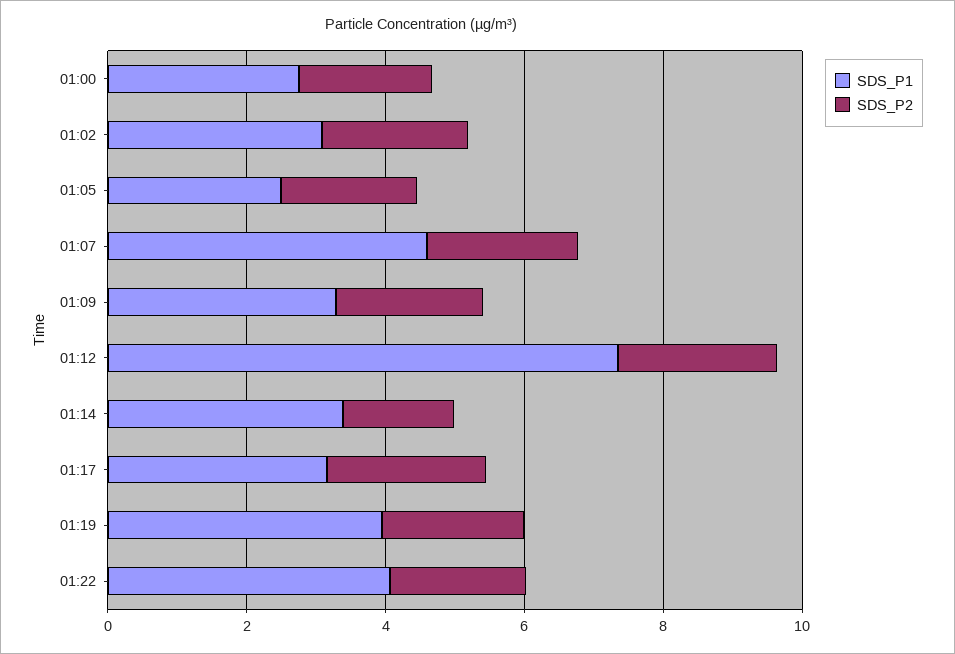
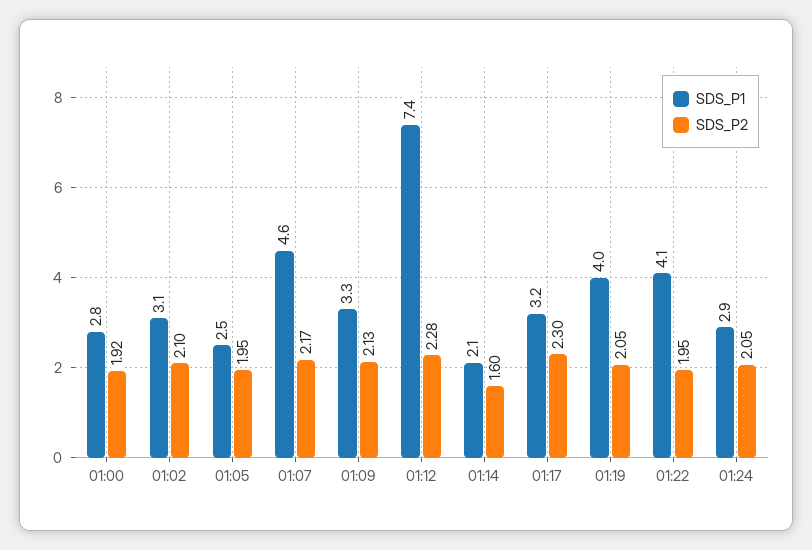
SDS_P1, 01:14: 3.5 -> 2.1
SDS_P1, 01:24: none -> 2.9
SDS_P2, 01:24: none -> 2.05

